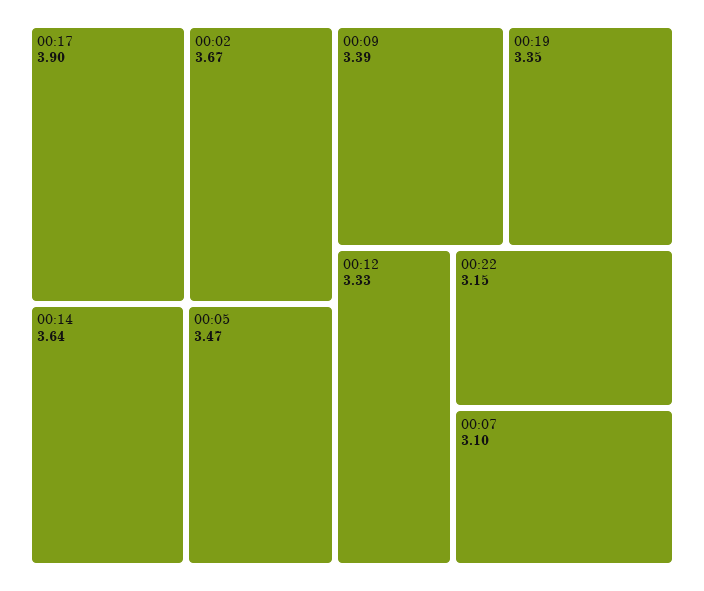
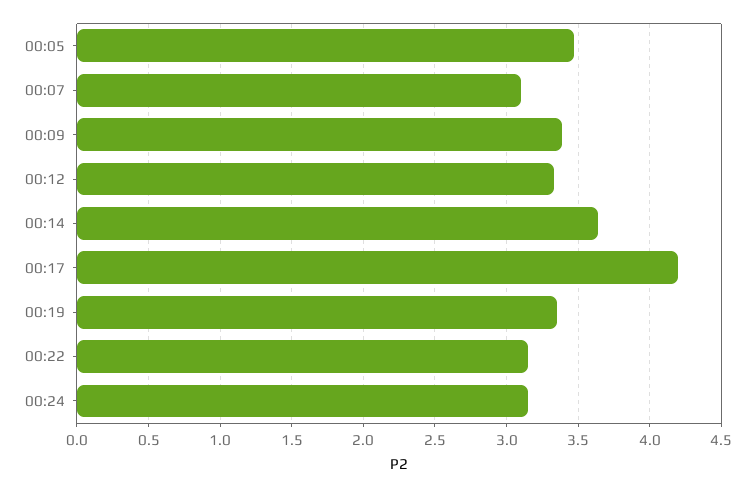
00:17: 3.9 -> 4.2
00:02: 3.67 -> none
00:24: none -> 3.15

